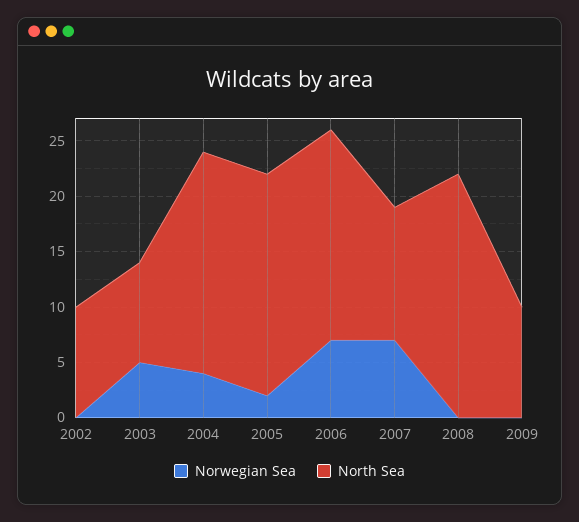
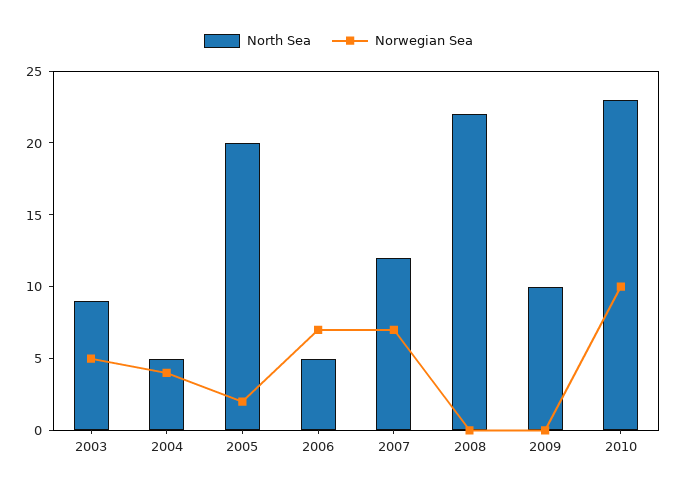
Norwegian Sea, 2002: 0 -> none
North Sea, 2002: 10 -> none
North Sea, 2004: 20 -> 5
North Sea, 2006: 19 -> 5
North Sea, 2010: none -> 23
Norwegian Sea, 2010: none -> 10

